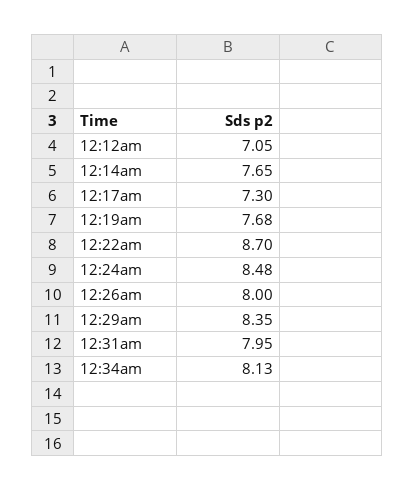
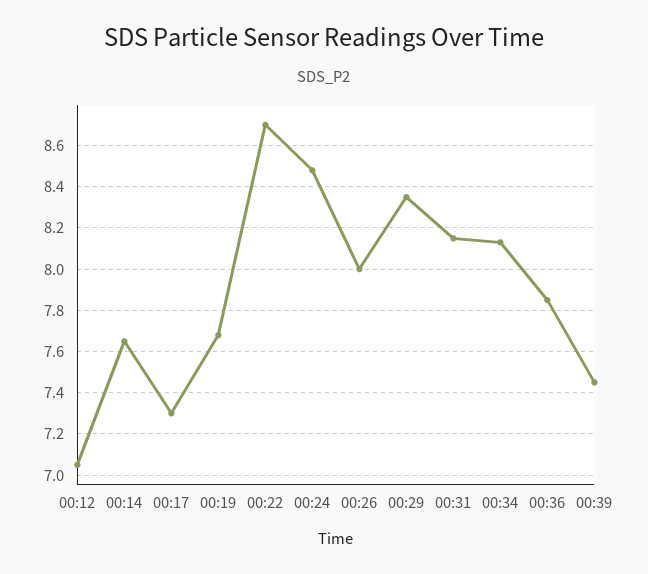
12:31am: 7.95 -> 8.15
00:36: none -> 7.85
00:39: none -> 7.45

